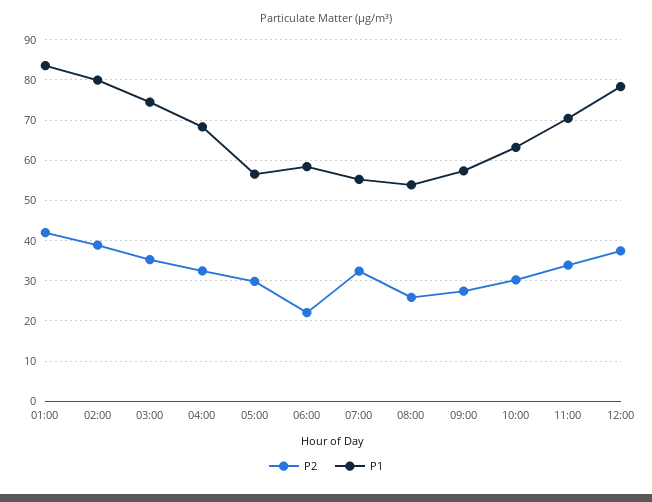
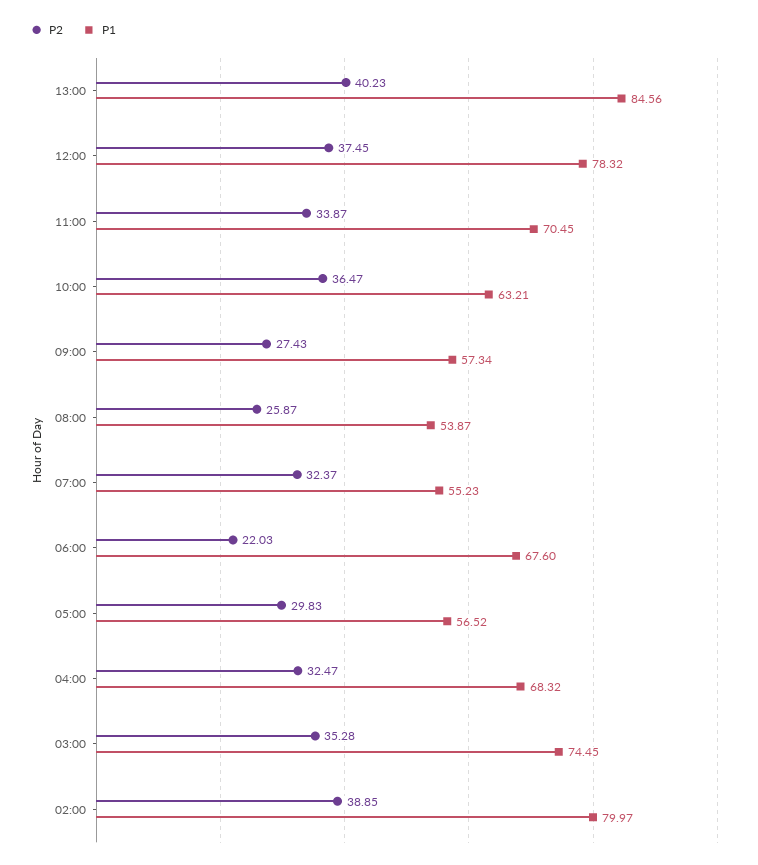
P2, 01:00: 42 -> none
P1, 01:00: 84 -> none
P1, 06:00: 58 -> 67.6
P2, 10:00: 30 -> 36.47
P2, 13:00: none -> 40.23
P1, 13:00: none -> 84.56

